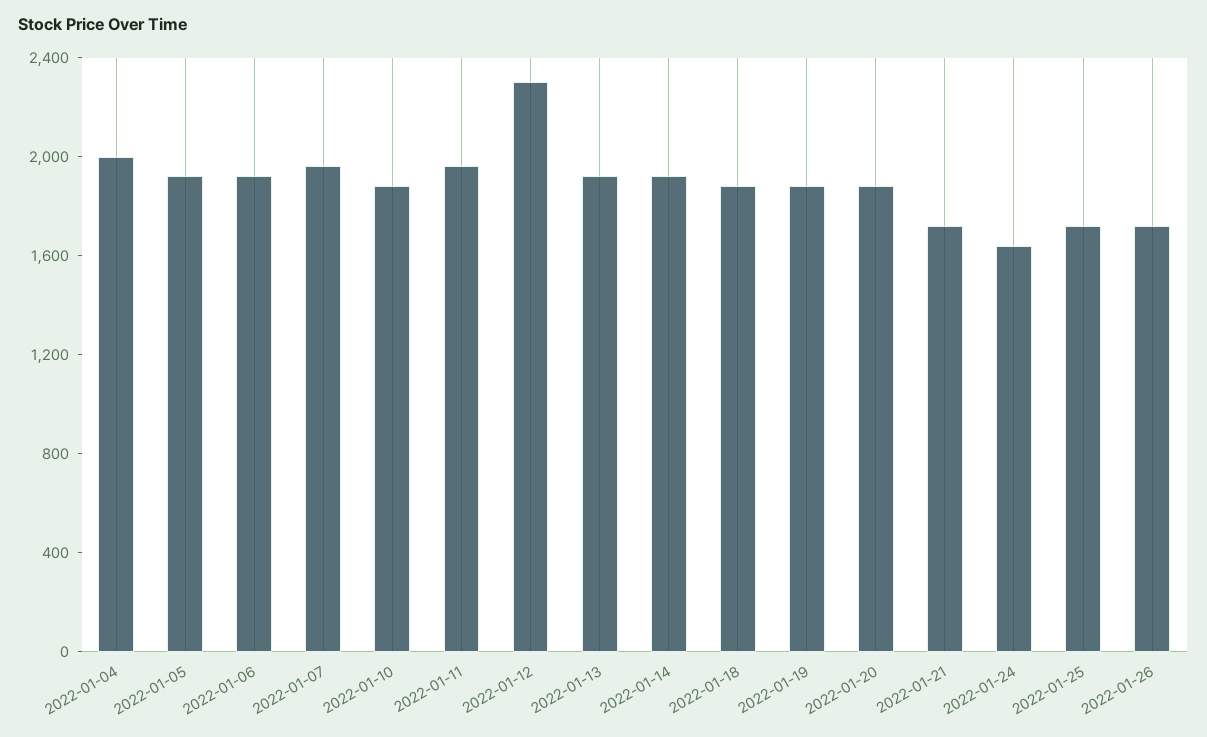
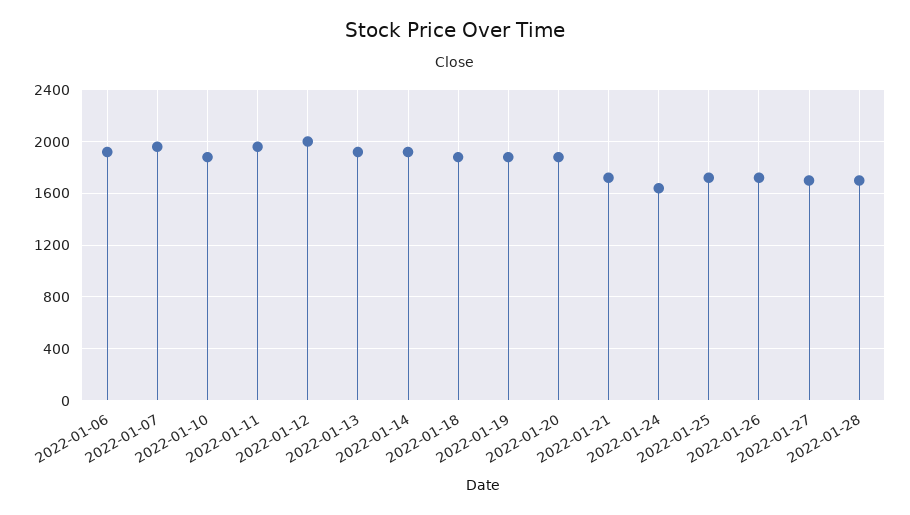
2022-01-04: 2000 -> none
2022-01-05: 1900 -> none
2022-01-12: 2300 -> 2000
2022-01-27: none -> 1700
2022-01-28: none -> 1700

